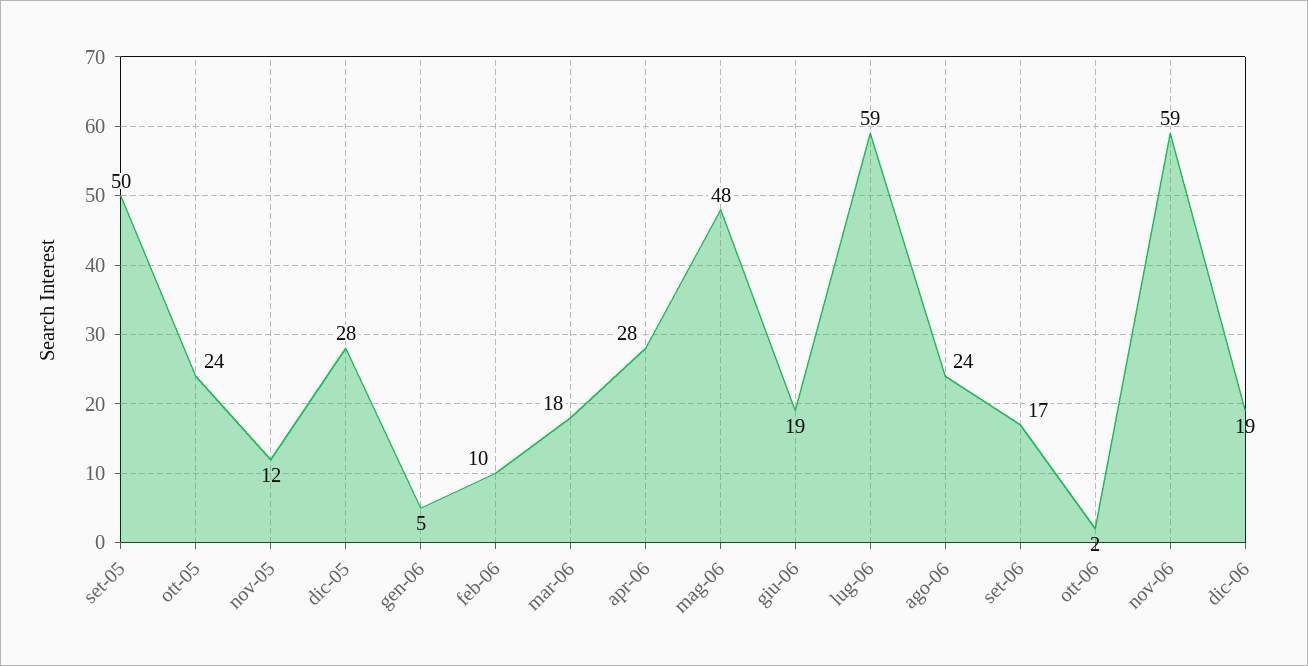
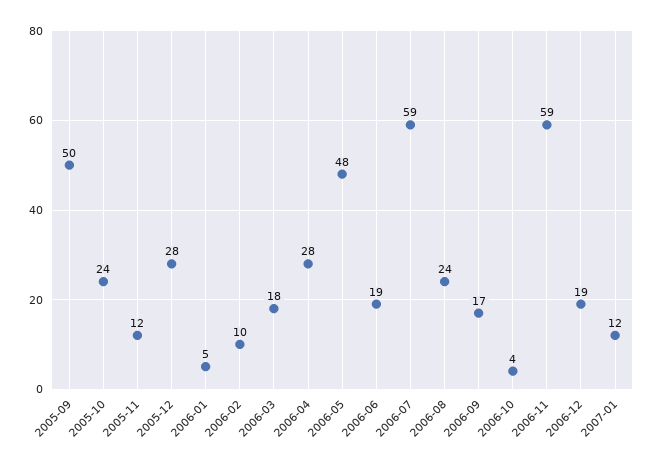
ott-06: 2 -> 4
2007-01: none -> 12

